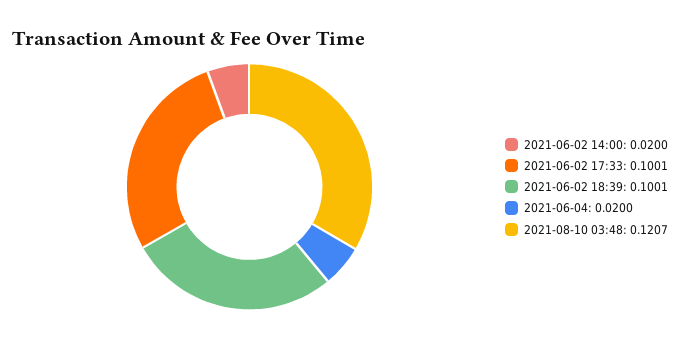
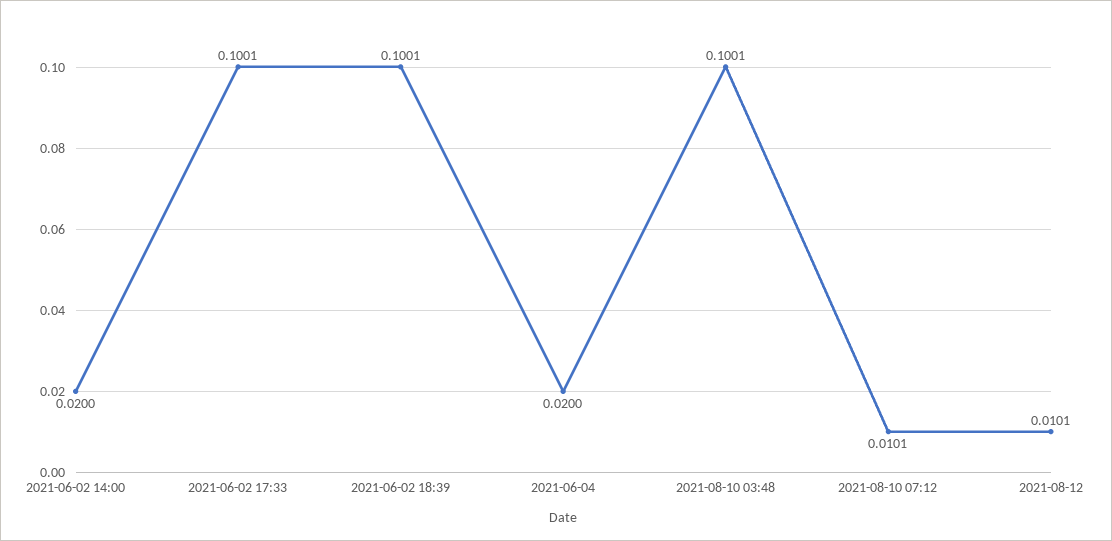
2021-08-10 03:48: 0.1207 -> 0.1001
2021-08-10 07:12: none -> 0.0101
2021-08-12: none -> 0.0101

